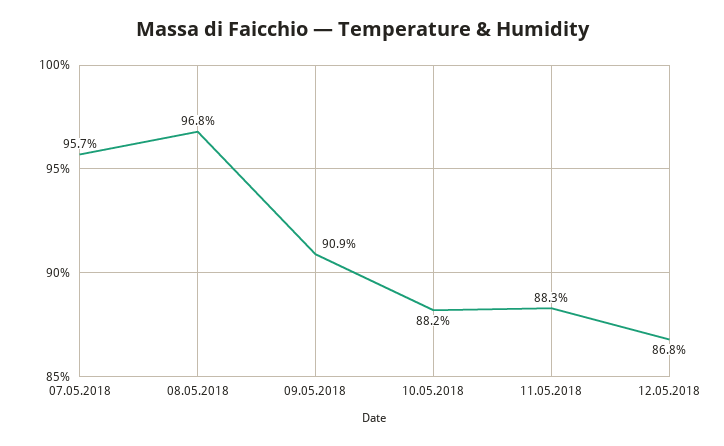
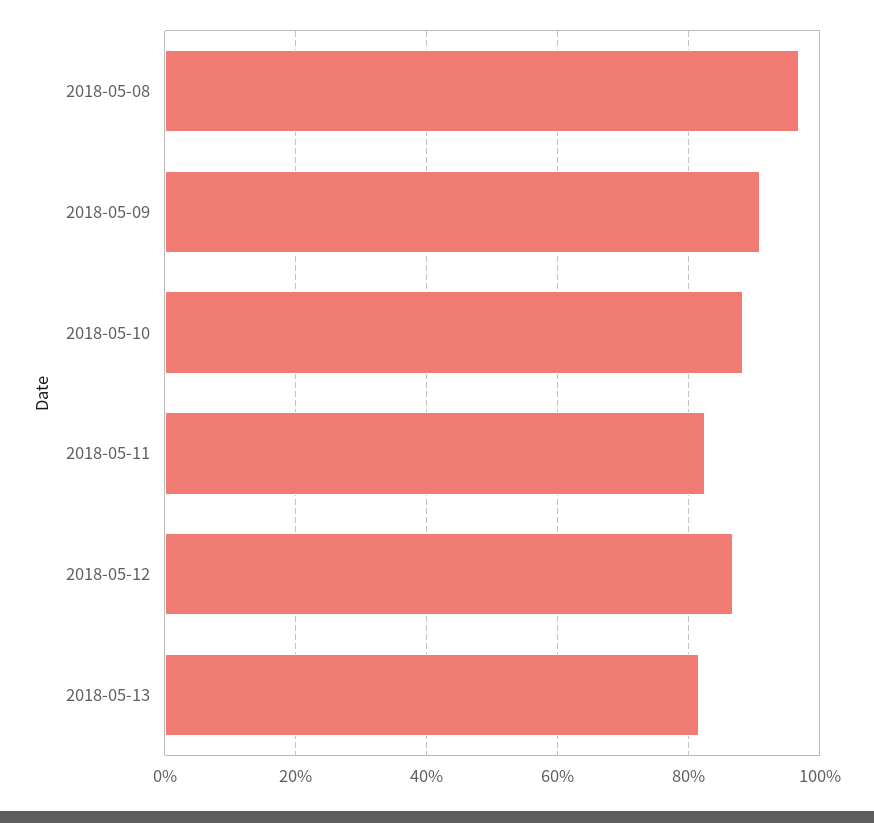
07.05.2018: 95.7 -> none
11.05.2018: 88.3 -> 82
2018-05-13: none -> 82

